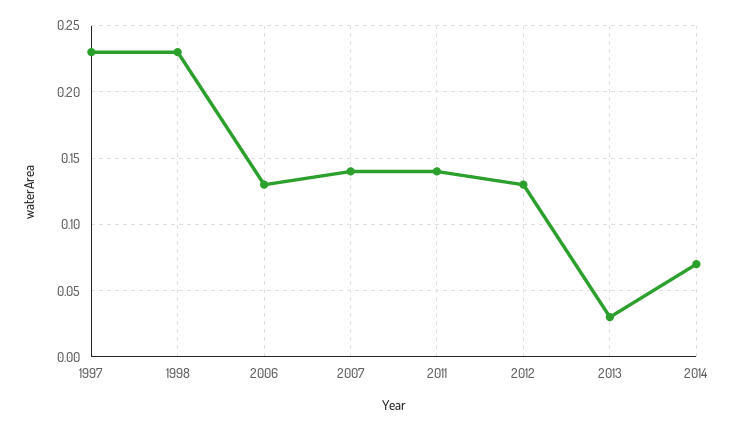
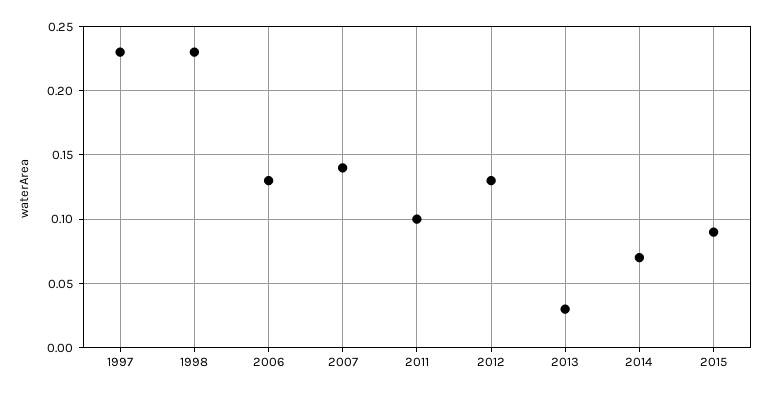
2011: 0.14 -> 0.1
2015: none -> 0.09

